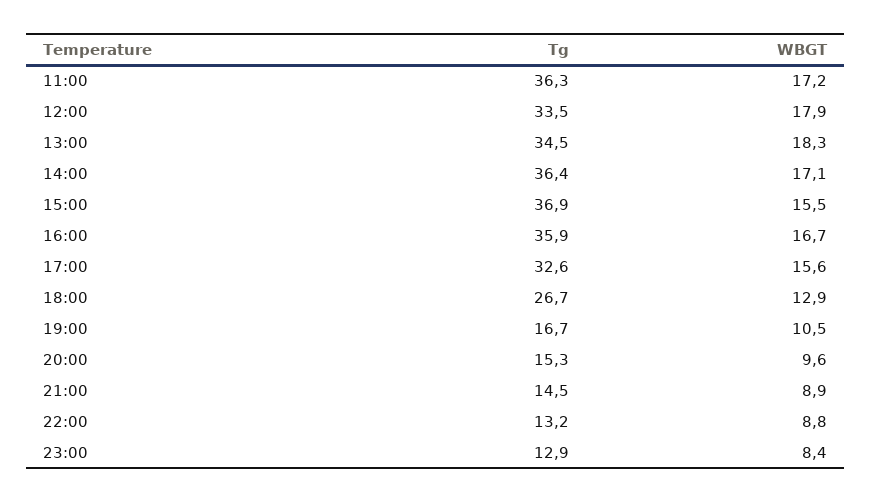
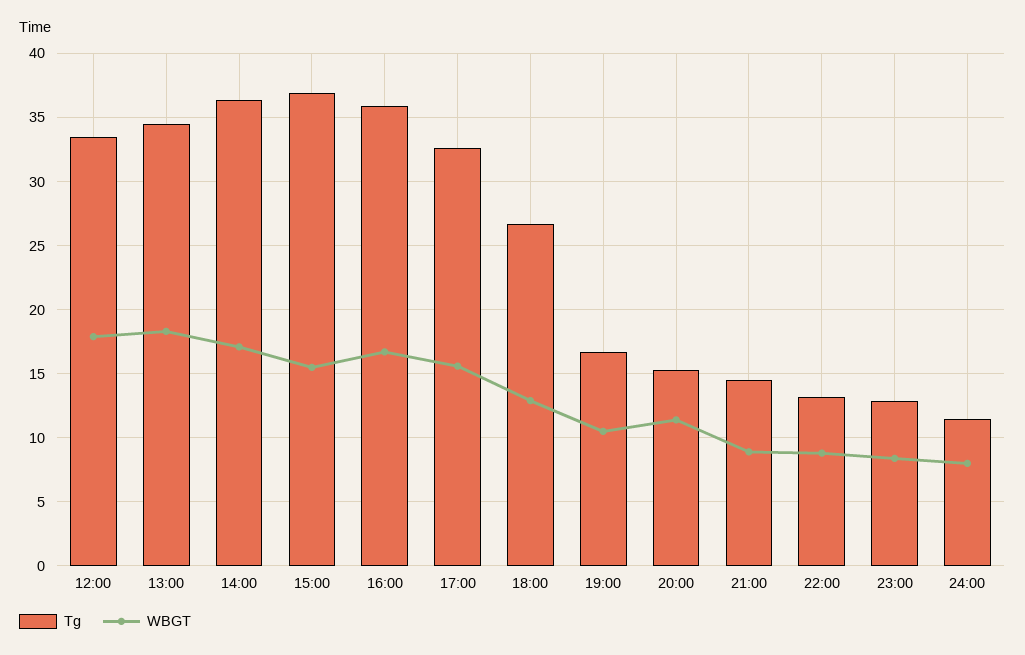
Tg, 11:00: 36.3 -> none
WBGT, 11:00: 17.2 -> none
WBGT, 20:00: 9.6 -> 11.5
Tg, 24:00: none -> 11.5
WBGT, 24:00: none -> 8

